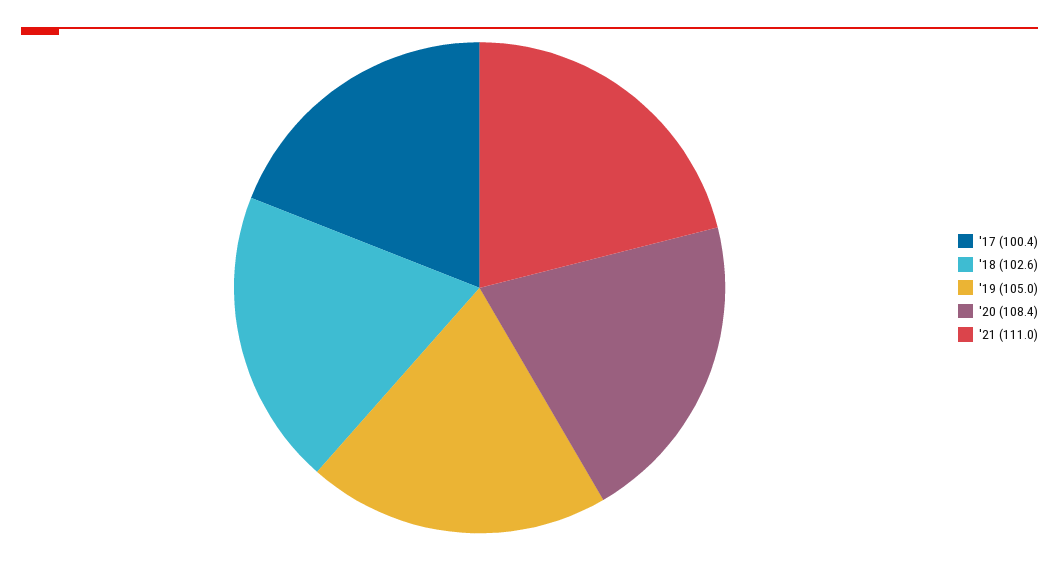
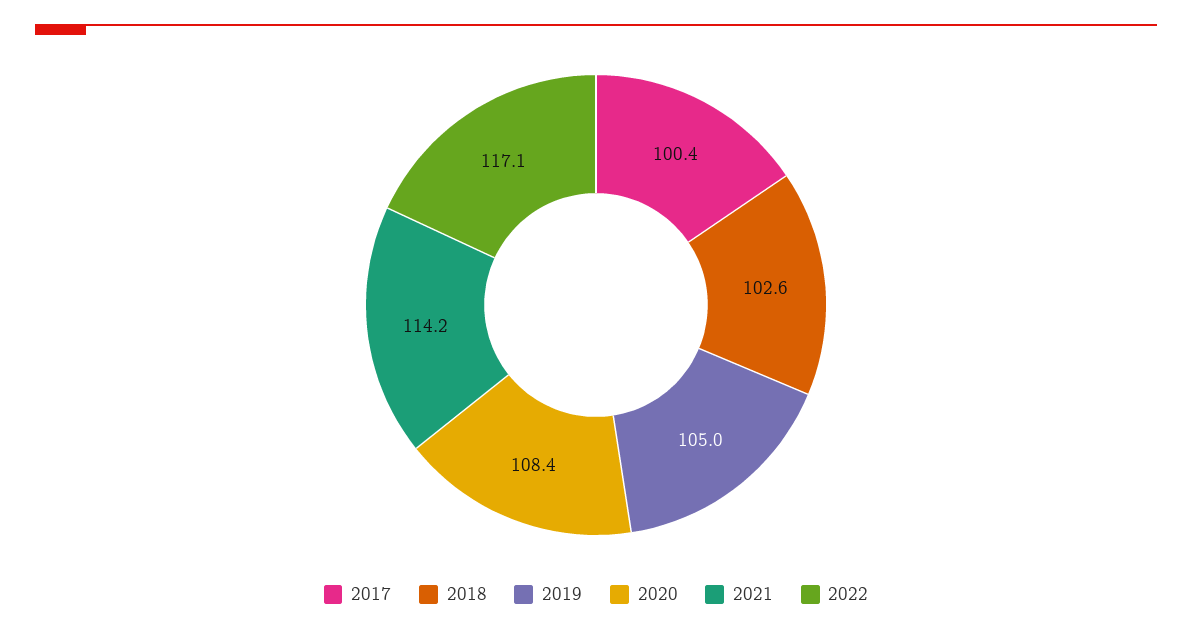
'21: 111 -> 114.2
2022: none -> 117.1

